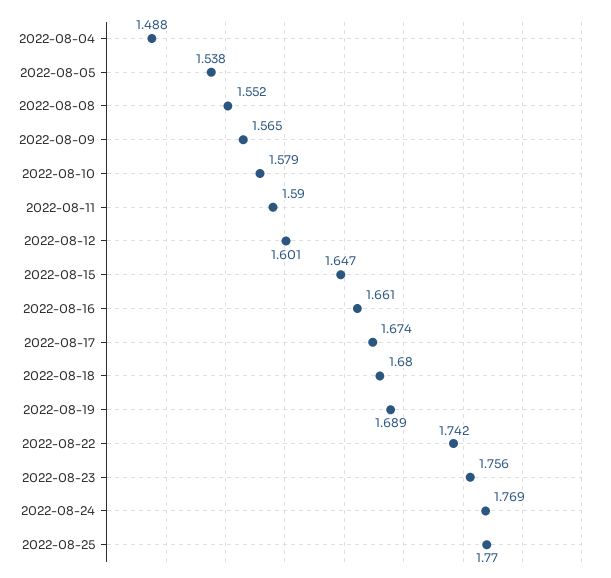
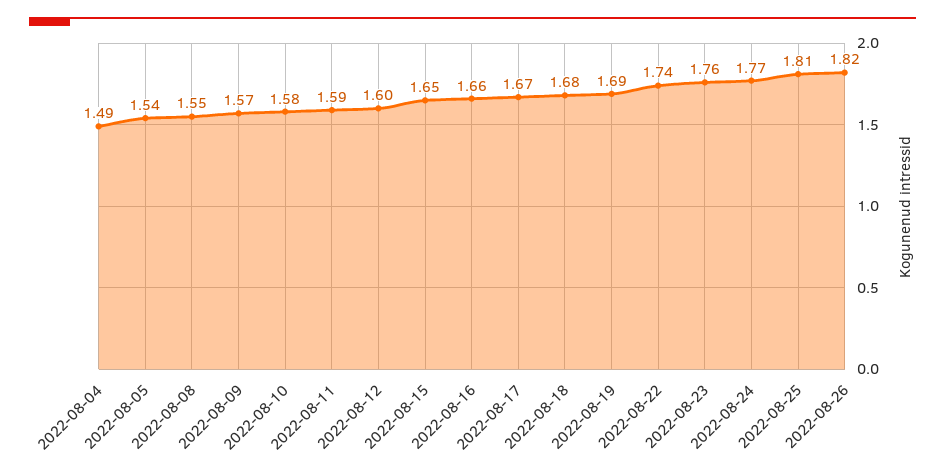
2022-08-25: 1.77 -> 1.81
2022-08-26: none -> 1.82

